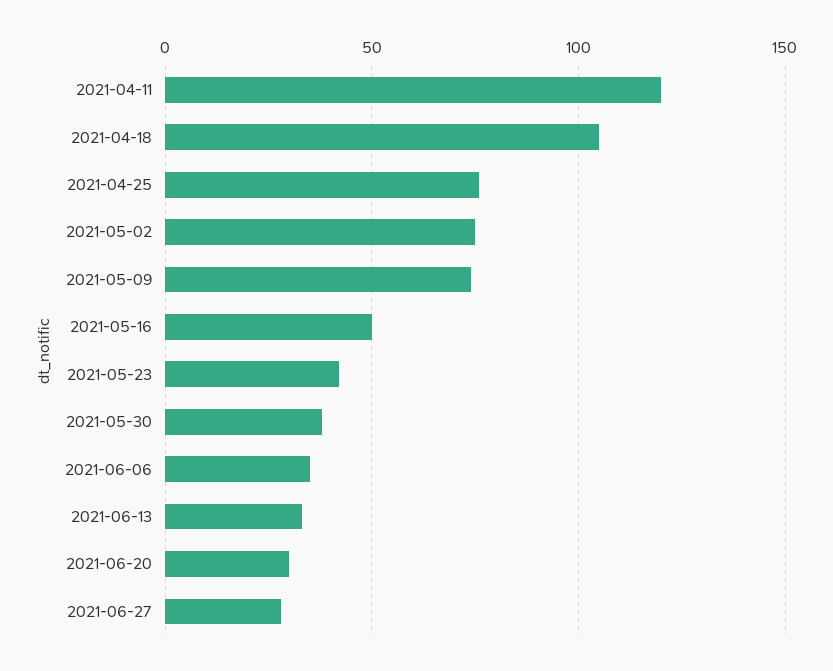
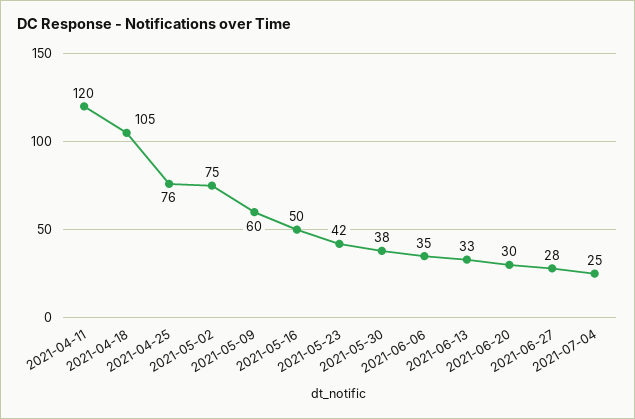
2021-05-09: 75 -> 60
2021-07-04: none -> 25

